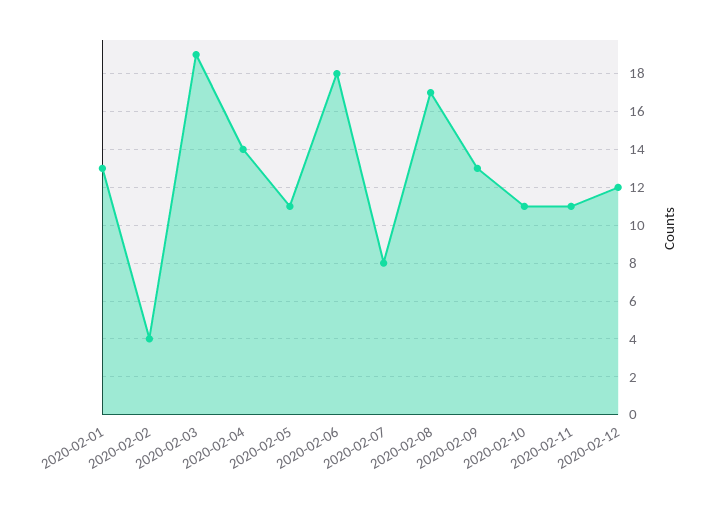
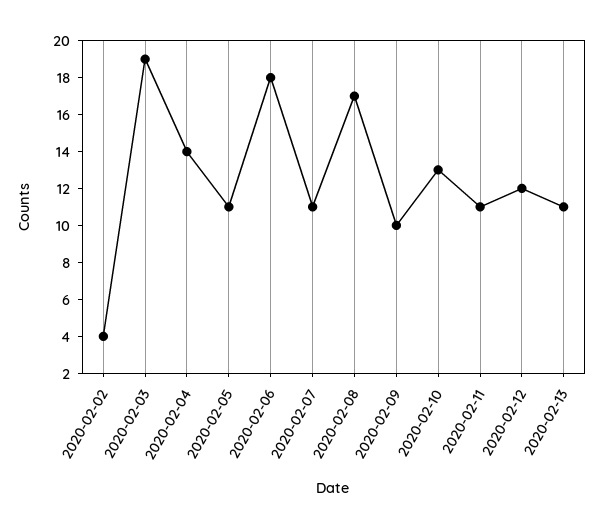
2020-02-01: 13 -> none
2020-02-07: 8 -> 11
2020-02-09: 13 -> 10
2020-02-10: 11 -> 13
2020-02-13: none -> 11

